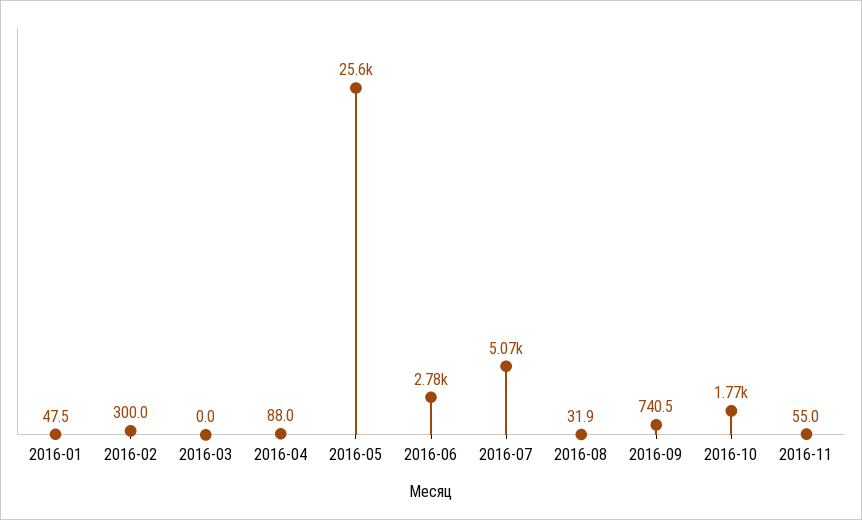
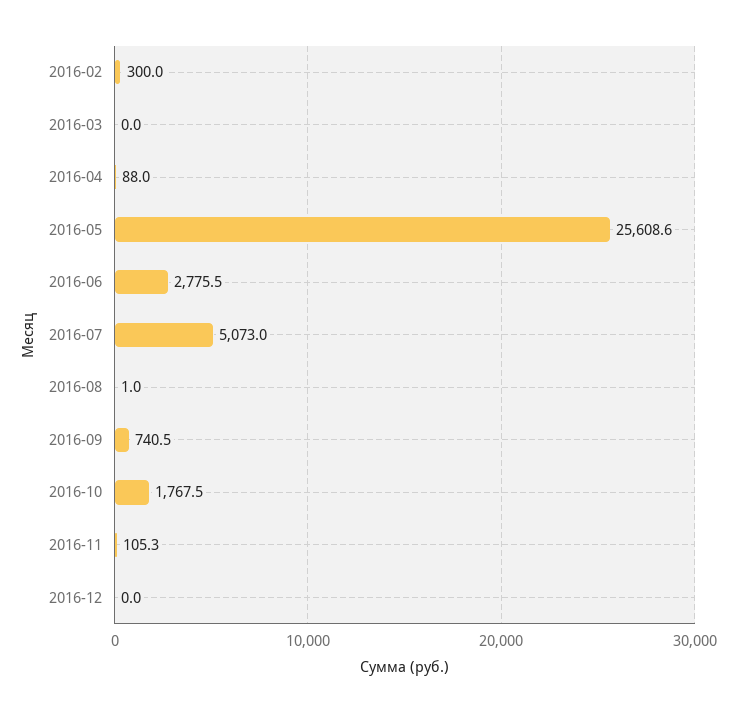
2016-01: 47.5 -> none
2016-08: 31.9 -> 1
2016-11: 55 -> 105.3
2016-12: none -> 0

